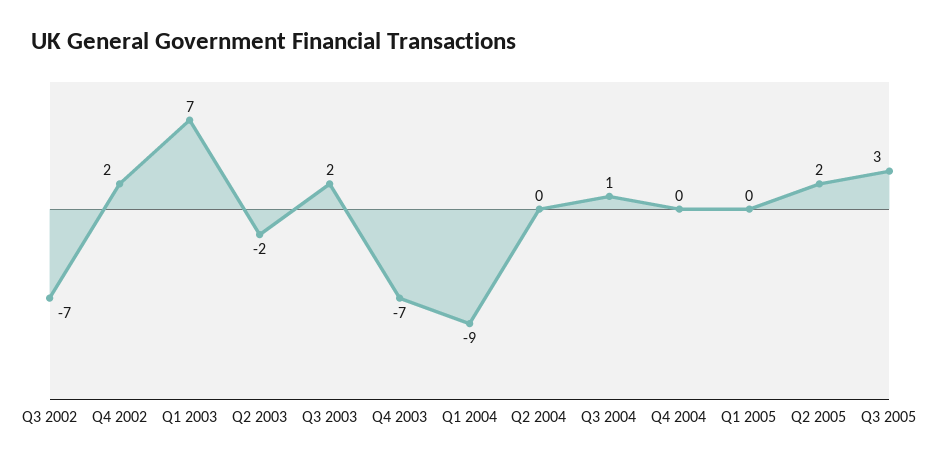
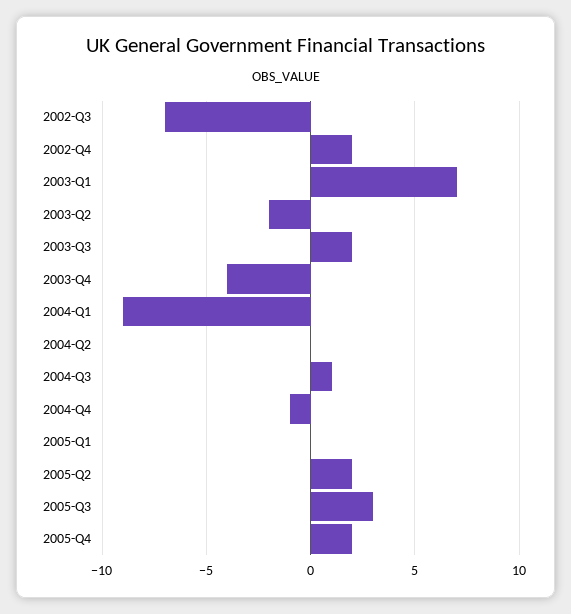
Q4 2003: -7 -> -4
Q4 2004: 0 -> -1
2005-Q4: none -> 2

